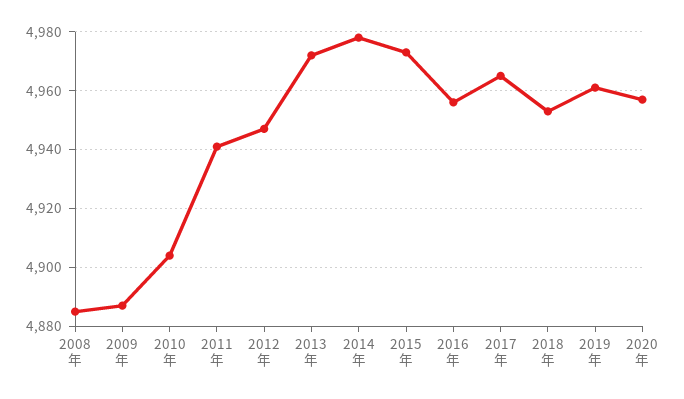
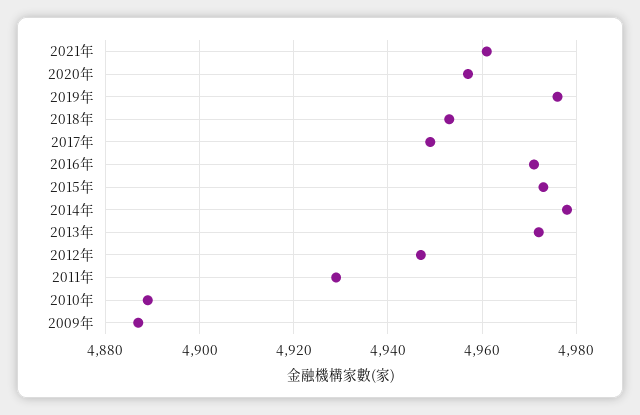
2008年: 4885 -> none
2010年: 4905 -> 4890
2011年: 4940 -> 4930
2016年: 4955 -> 4970
2017年: 4965 -> 4950
2019年: 4960 -> 4975
2021年: none -> 4960

